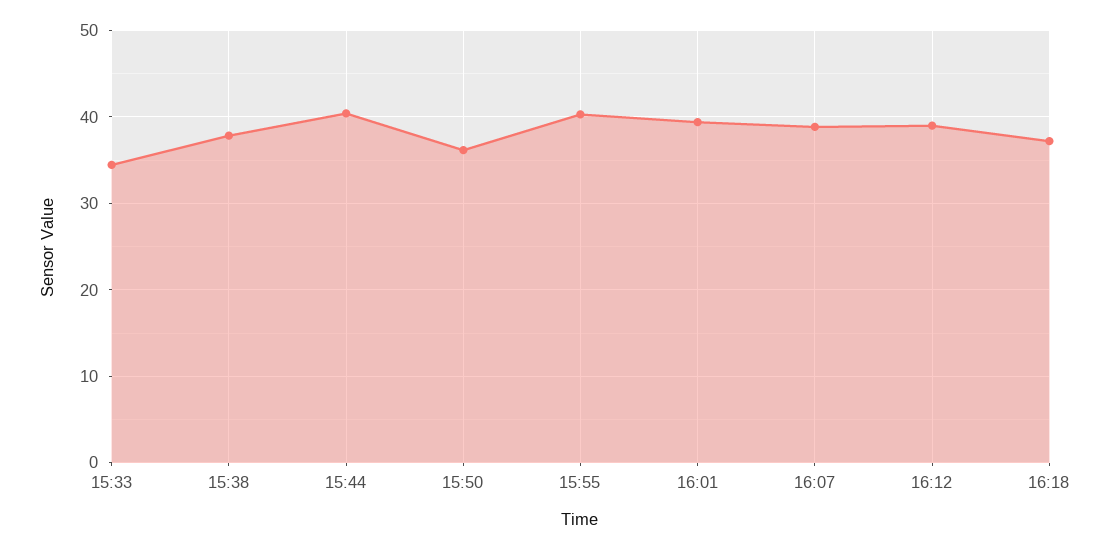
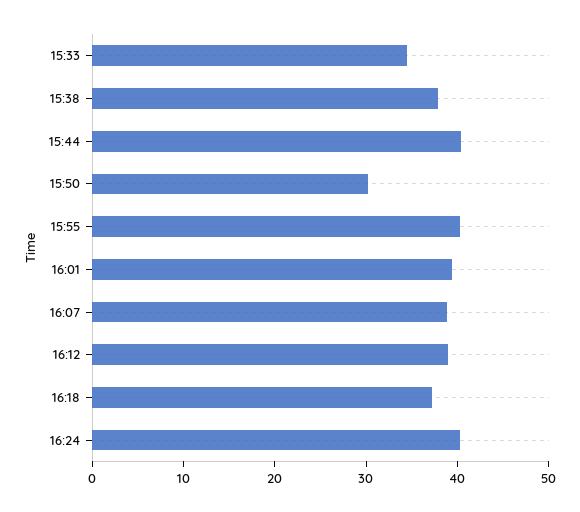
15:50: 36 -> 30
16:24: none -> 40

